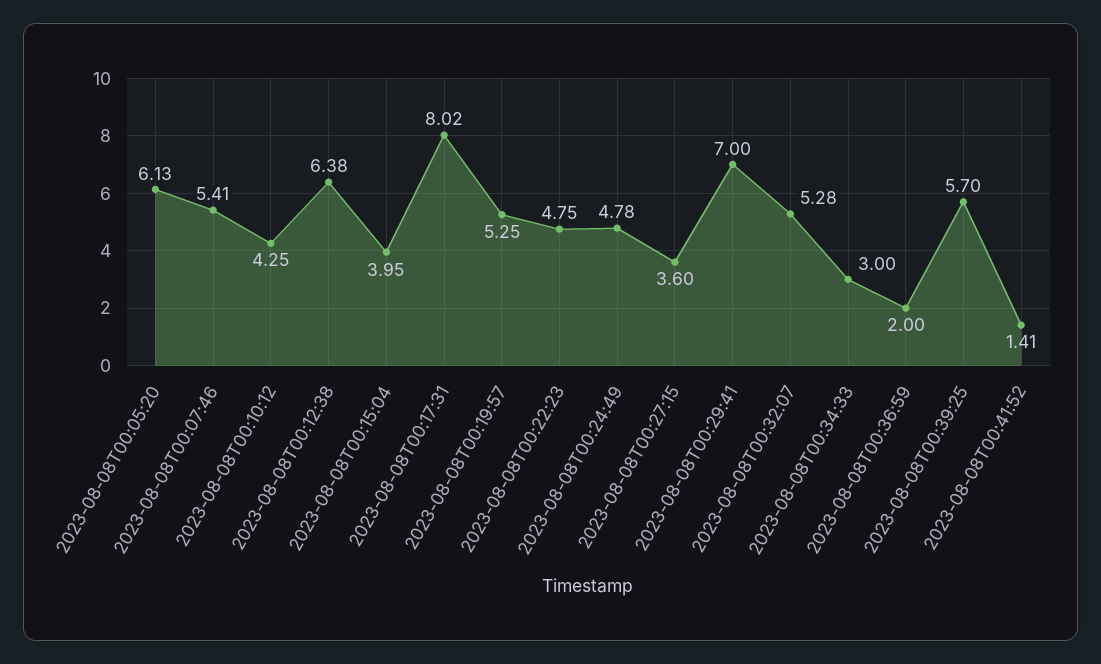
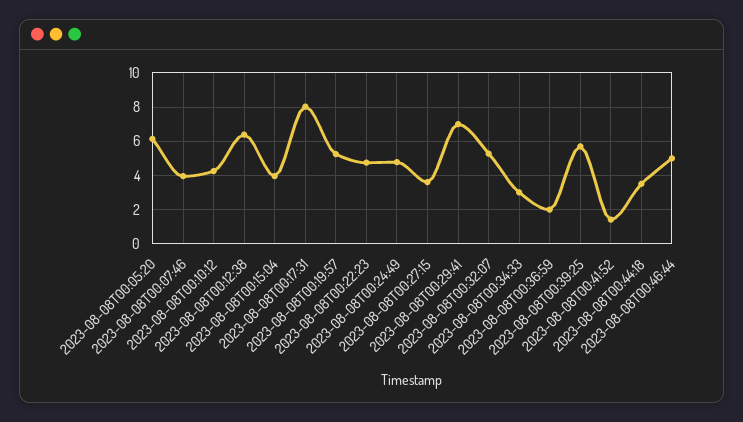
2023-08-08T00:07:46: 5.41 -> 4
2023-08-08T00:44:18: none -> 3.5
2023-08-08T00:46:44: none -> 5

